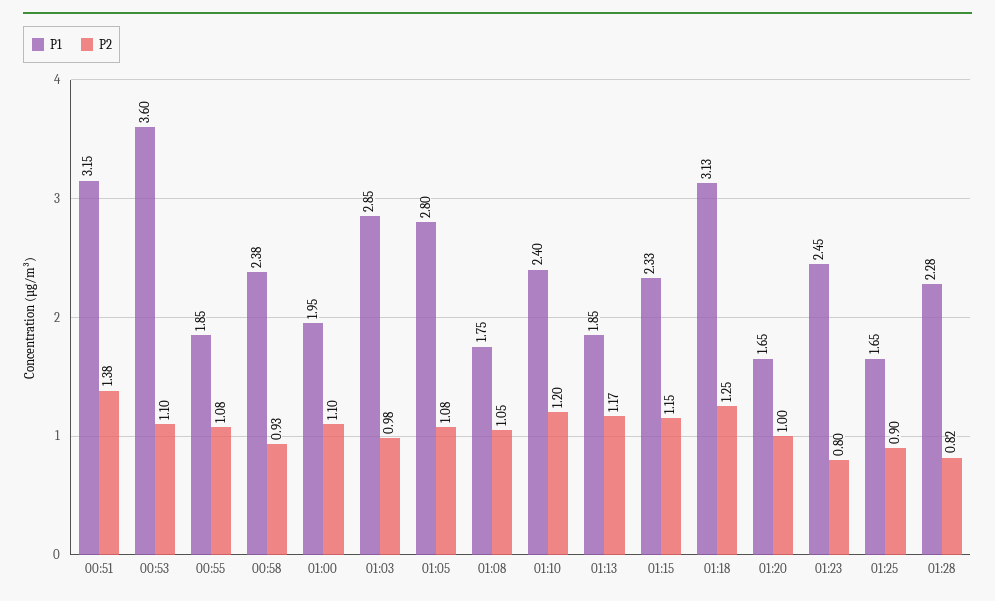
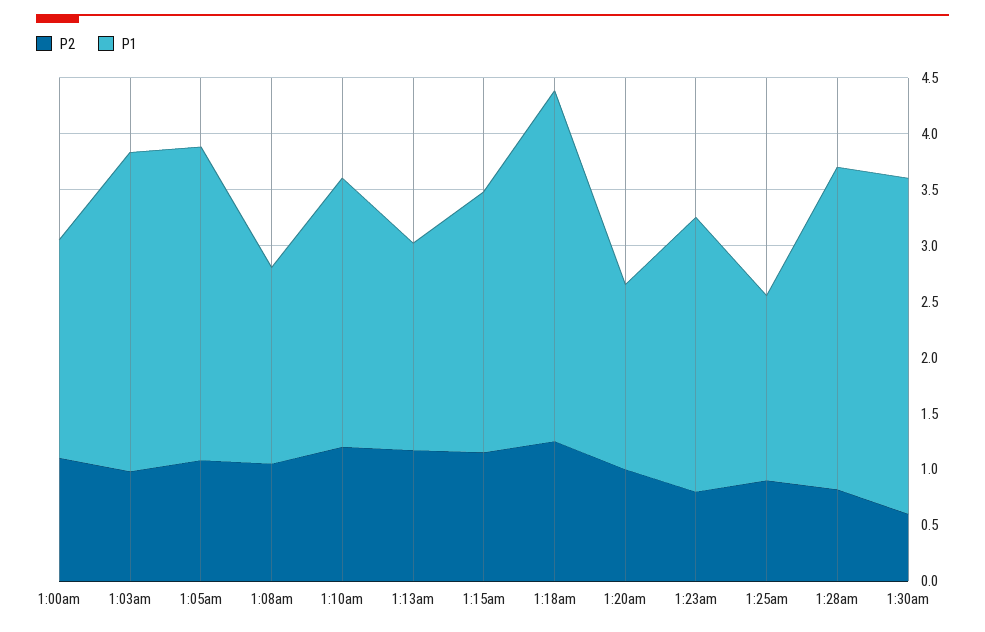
P1, 00:51: 3.15 -> none
P2, 00:51: 1.38 -> none
P1, 00:53: 3.6 -> none
P2, 00:53: 1.1 -> none
P1, 00:55: 1.85 -> none
P2, 00:55: 1.08 -> none
P1, 00:58: 2.38 -> none
P2, 00:58: 0.93 -> none
P1, 01:28: 2.28 -> 2.9
P2, 1:30am: none -> 0.6
P1, 1:30am: none -> 3

